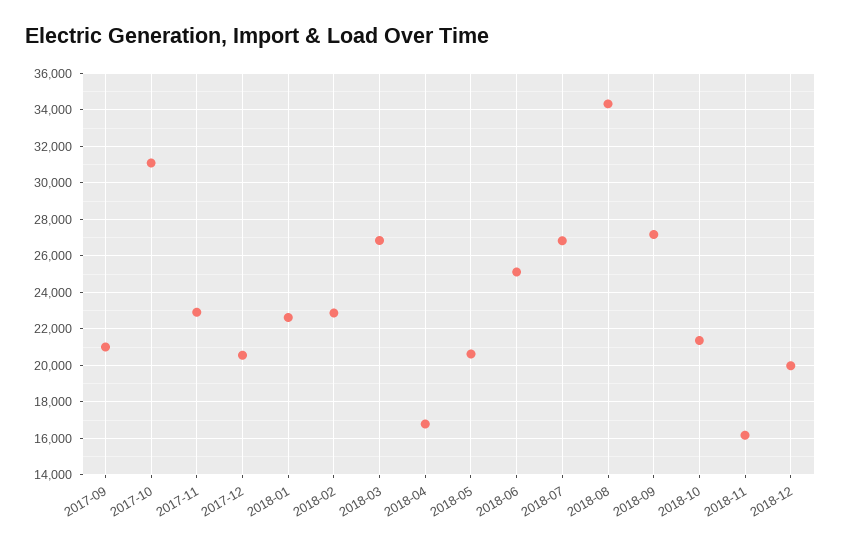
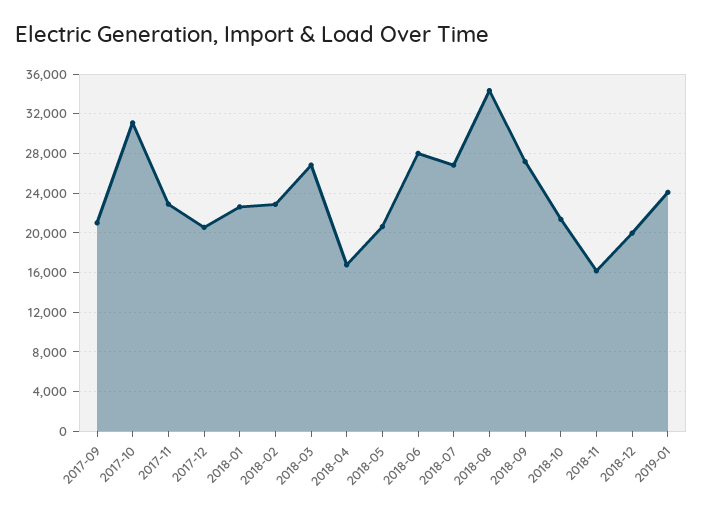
2018-06: 25000 -> 28000
2019-01: none -> 24000

